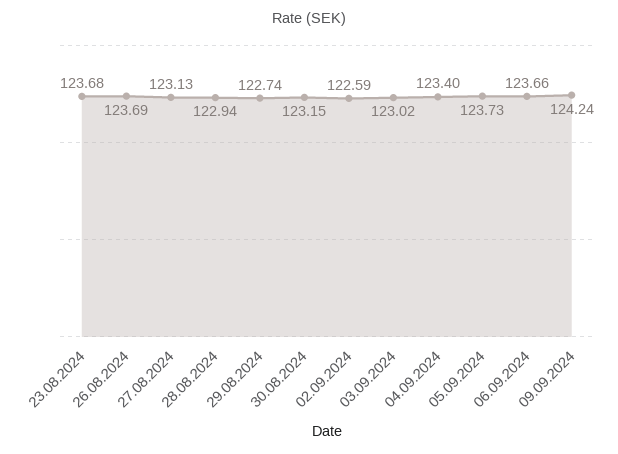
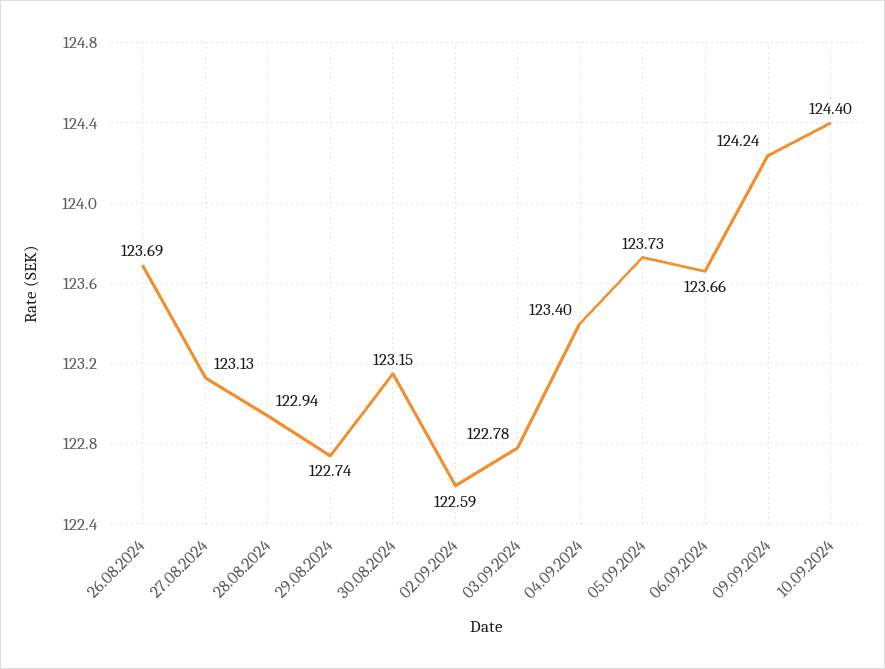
23.08.2024: 123.68 -> none
03.09.2024: 123.02 -> 122.78
10.09.2024: none -> 124.4

